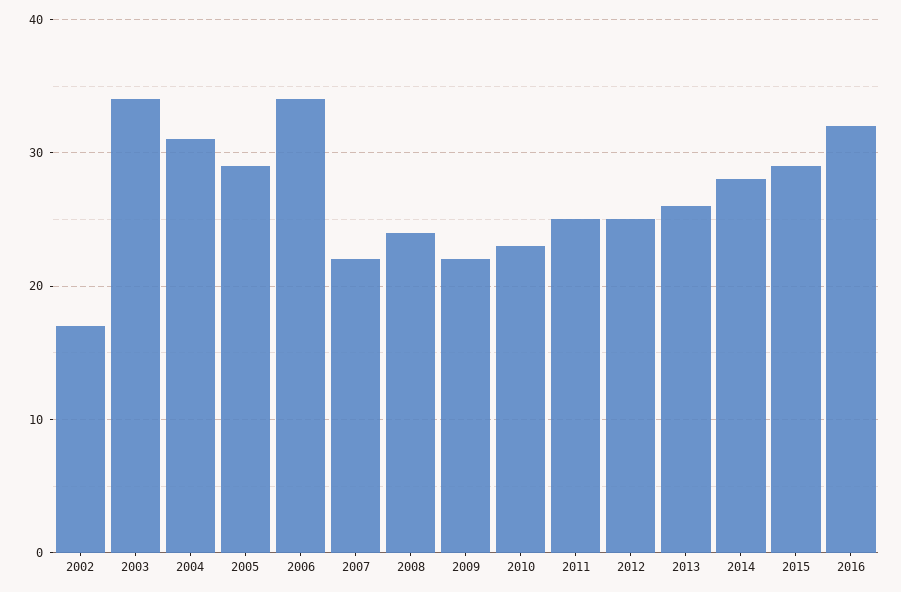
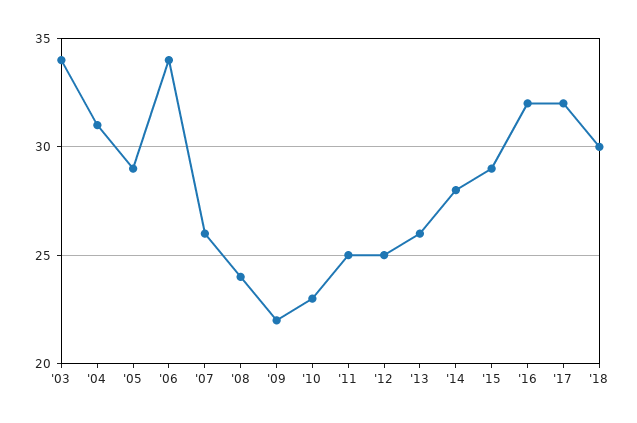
2002: 17 -> none
2007: 22 -> 26
'17: none -> 32
'18: none -> 30

